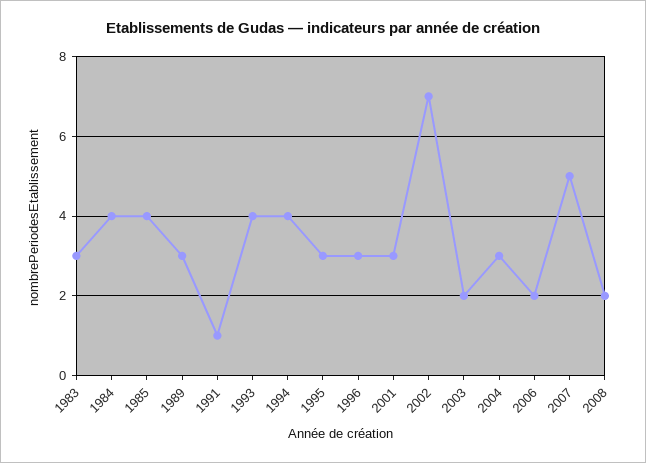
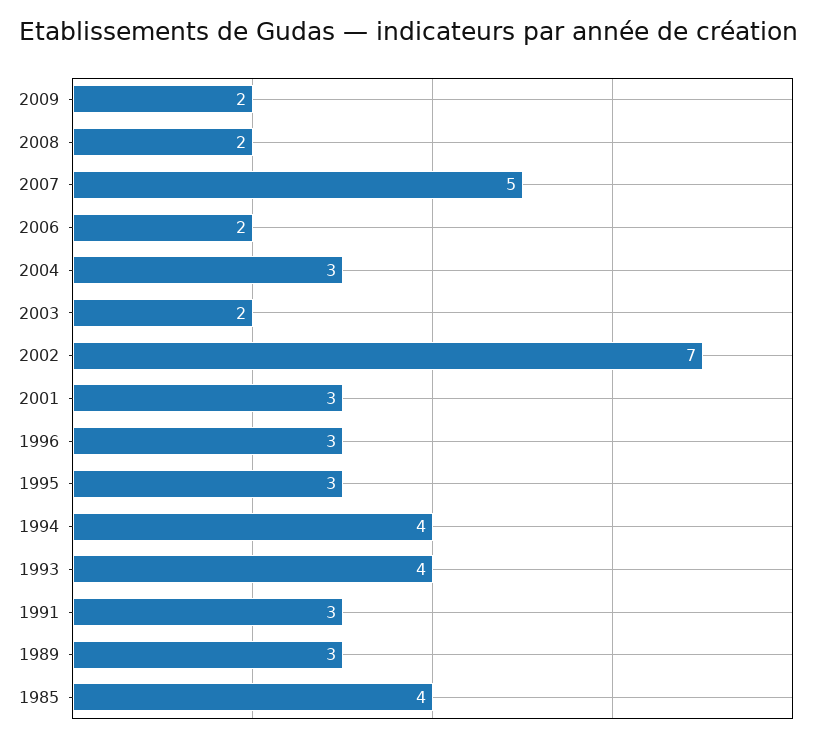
1983: 3 -> none
1984: 4 -> none
1991: 1 -> 3
2009: none -> 2

